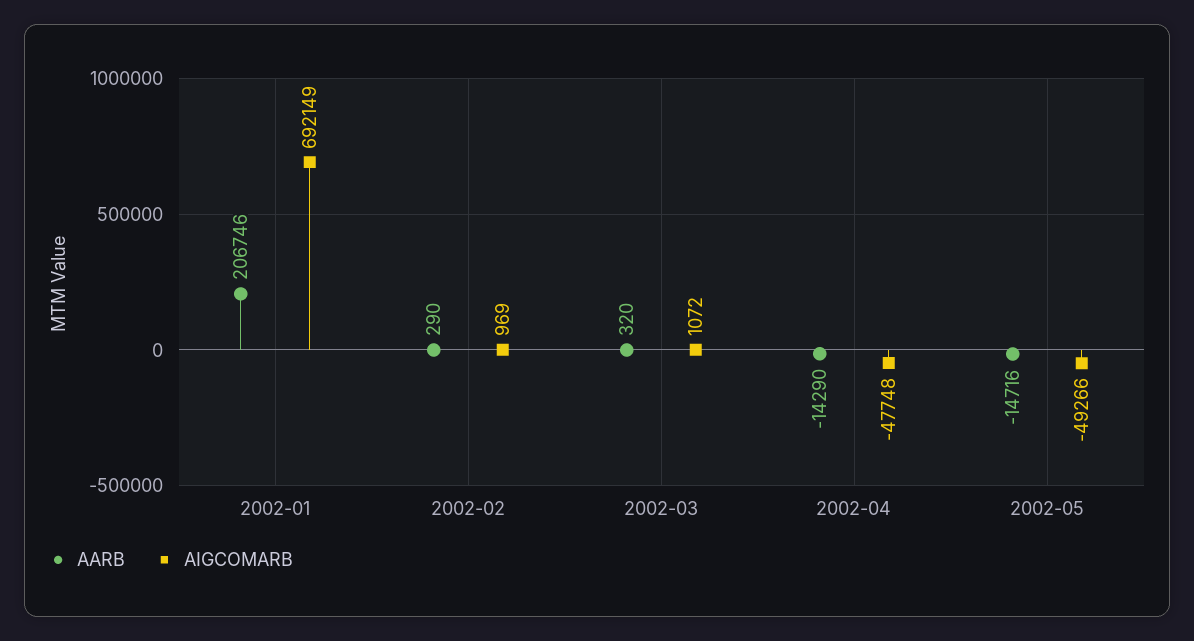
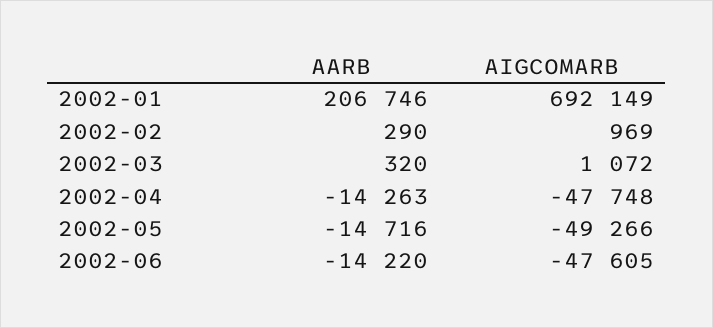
AARB, 2002-04: -14290 -> -14263
AARB, 2002-06: none -> -14220
AIGCOMARB, 2002-06: none -> -47605

